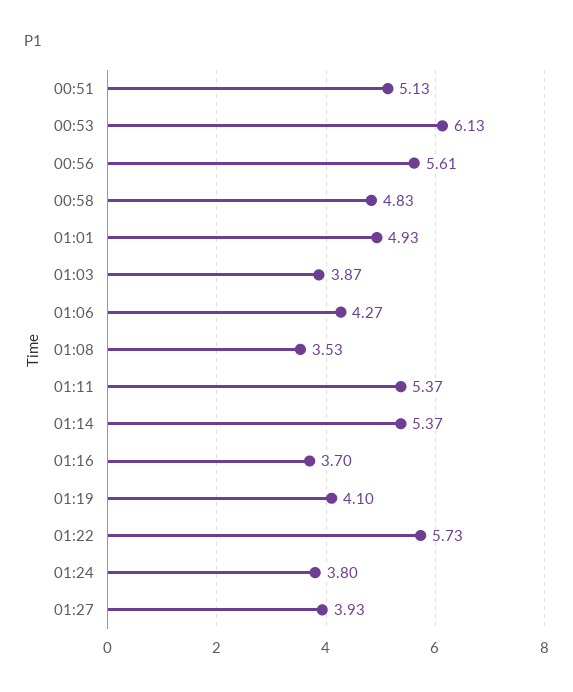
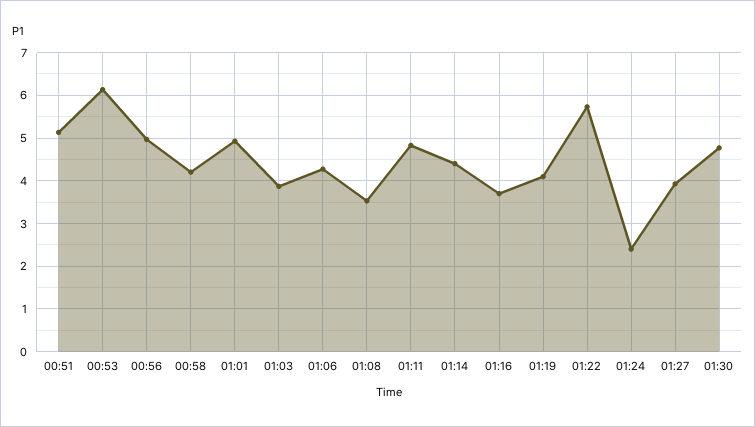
00:56: 5.61 -> 5
00:58: 4.83 -> 4.2
01:11: 5.37 -> 4.8
01:14: 5.37 -> 4.4
01:24: 3.8 -> 2.4
01:30: none -> 4.8

